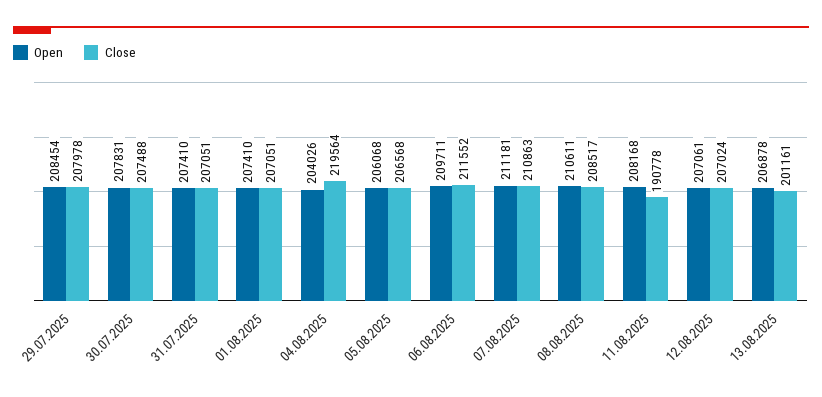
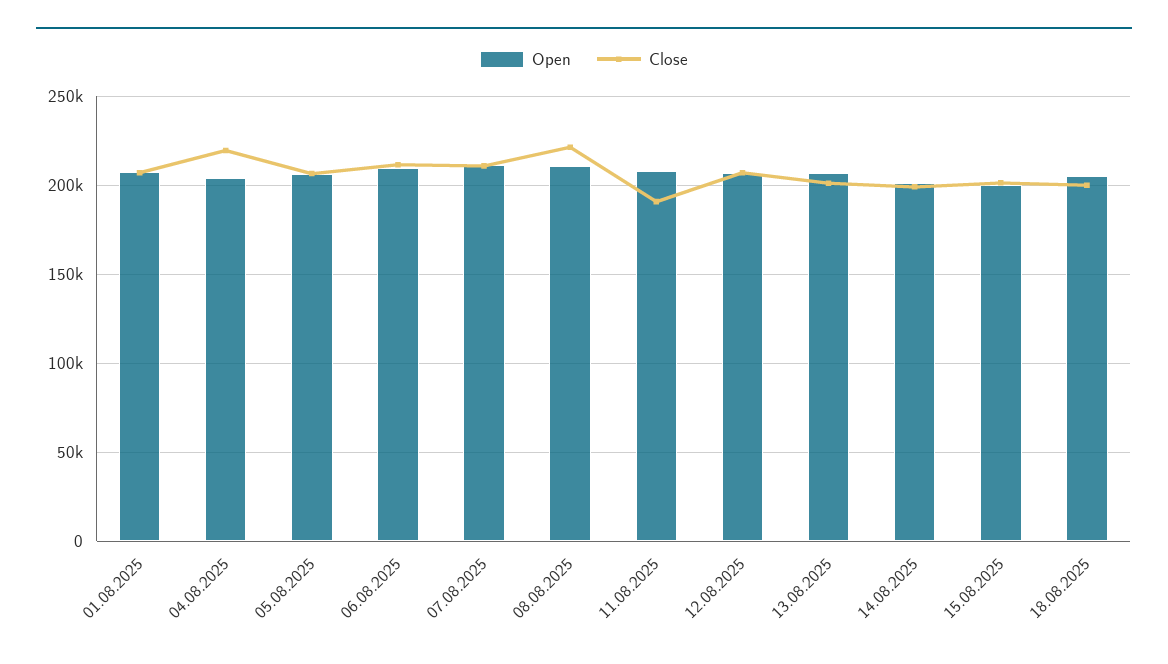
Open, 29.07.2025: 208454 -> none
Close, 29.07.2025: 207978 -> none
Open, 30.07.2025: 207831 -> none
Close, 30.07.2025: 207488 -> none
Open, 31.07.2025: 207410 -> none
Close, 31.07.2025: 207051 -> none
Close, 08.08.2025: 208517 -> 220000
Open, 14.08.2025: none -> 200000
Close, 14.08.2025: none -> 200000
Open, 15.08.2025: none -> 200000
Close, 15.08.2025: none -> 200000
Open, 18.08.2025: none -> 205000
Close, 18.08.2025: none -> 200000

